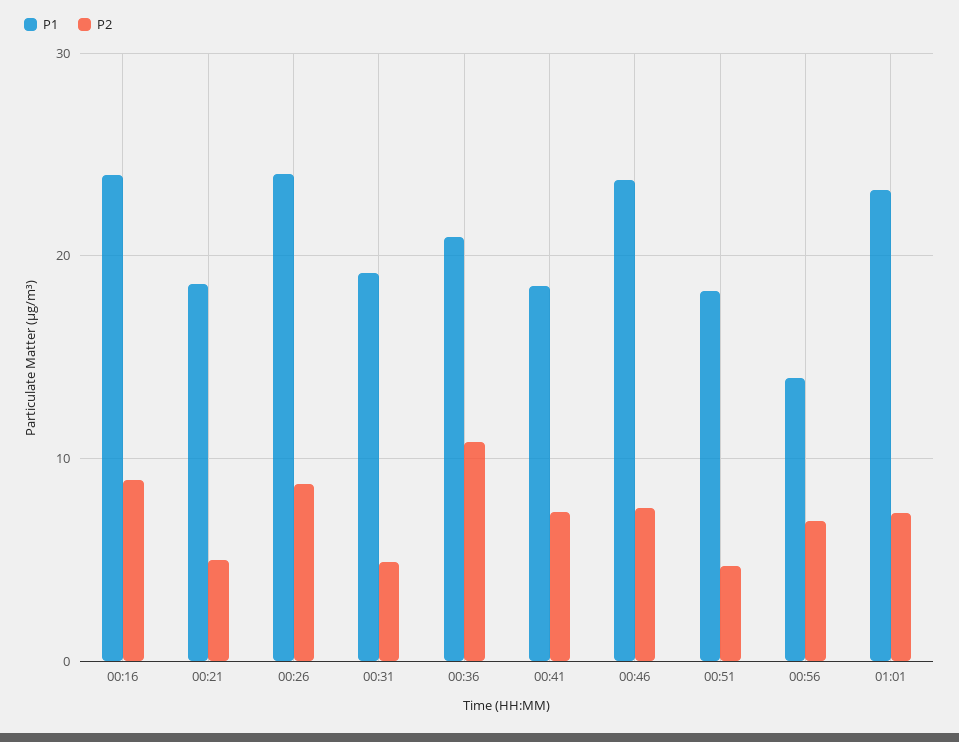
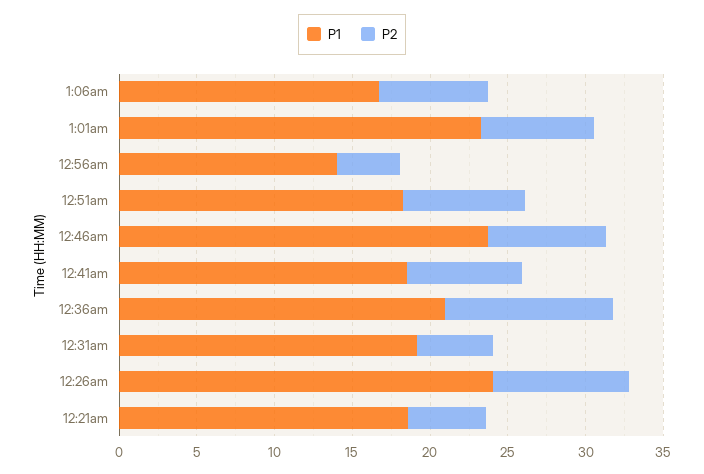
P1, 00:16: 24 -> none
P2, 00:16: 9 -> none
P2, 00:51: 5 -> 8
P2, 00:56: 7 -> 4
P1, 1:06am: none -> 17
P2, 1:06am: none -> 7

